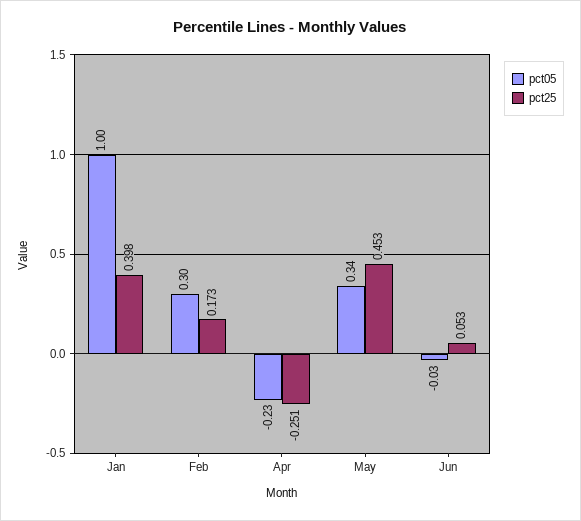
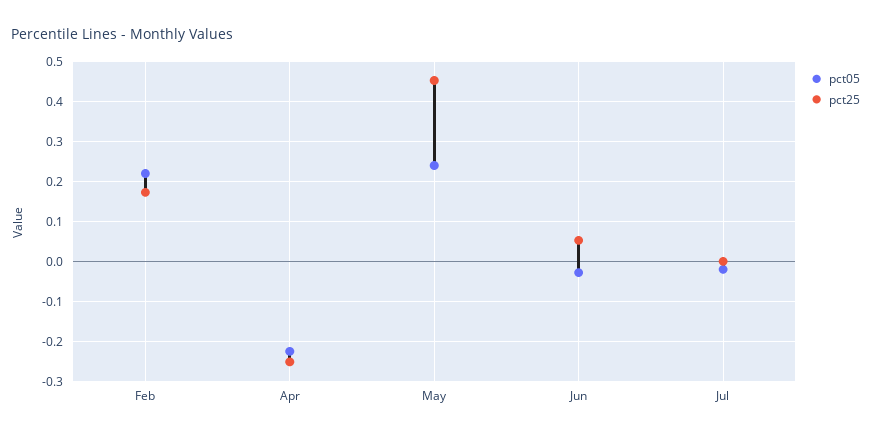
pct05, Jan: 1 -> none
pct25, Jan: 0.398 -> none
pct05, Feb: 0.3 -> 0.22
pct05, May: 0.34 -> 0.24
pct05, Jul: none -> -0.02
pct25, Jul: none -> 0

